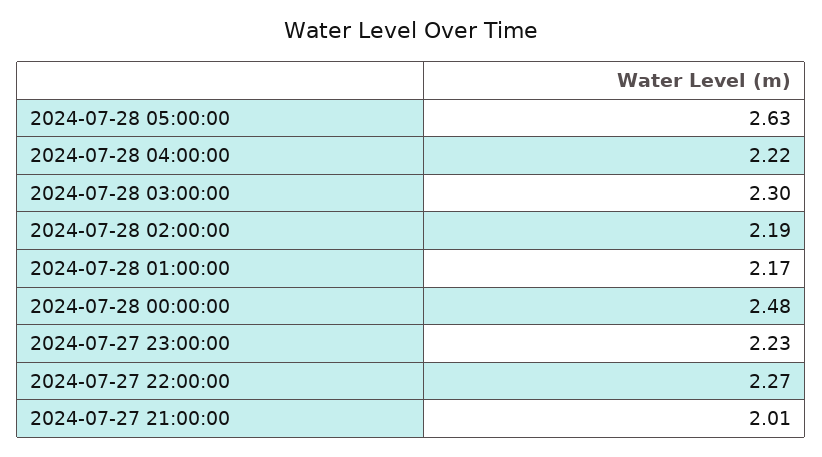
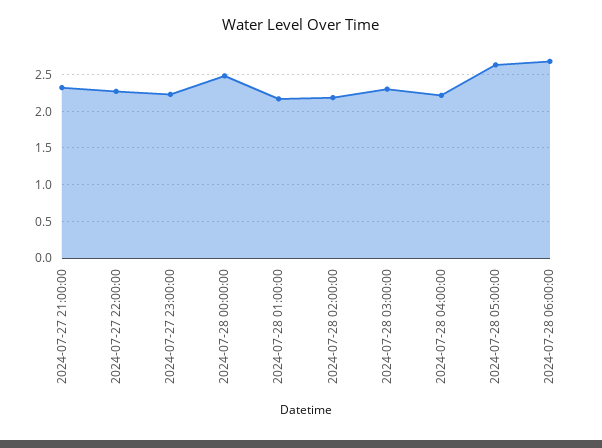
2024-07-27 21:00:00: 2.01 -> 2.3
2024-07-28 06:00:00: none -> 2.7

